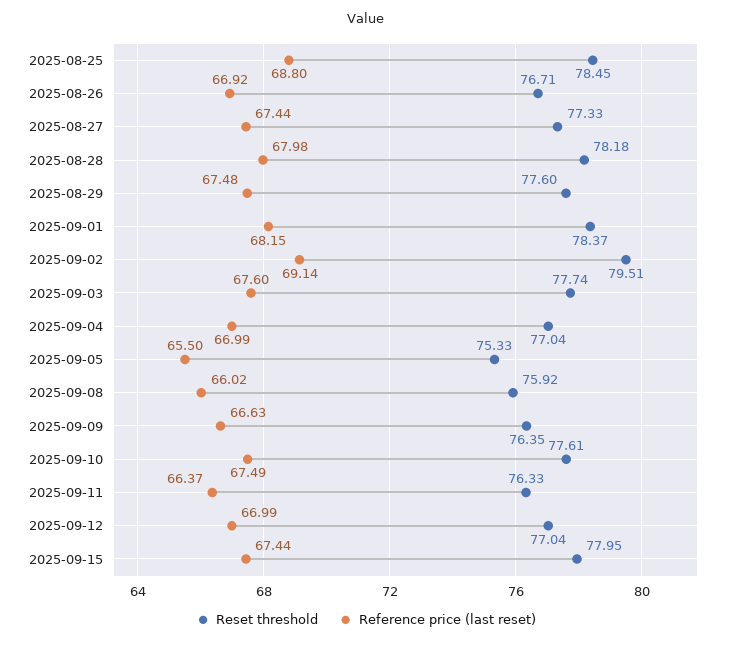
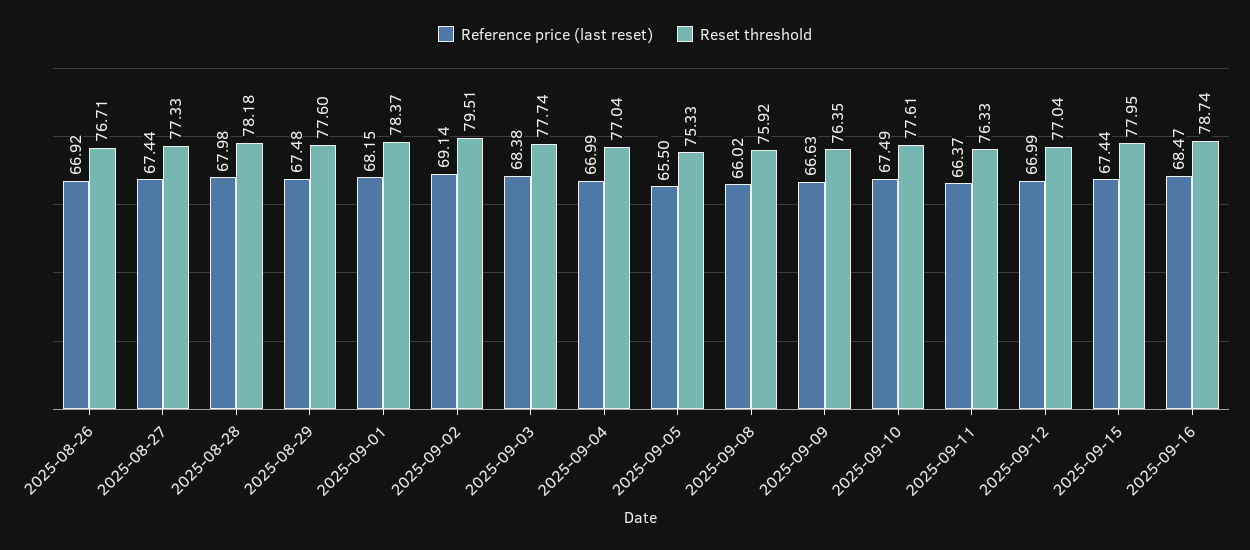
Reset threshold, 2025-08-25: 78.45 -> none
Reference price (last reset), 2025-08-25: 68.8 -> none
Reference price (last reset), 2025-09-03: 67.6 -> 68.38
Reference price (last reset), 2025-09-16: none -> 68.47
Reset threshold, 2025-09-16: none -> 78.74

